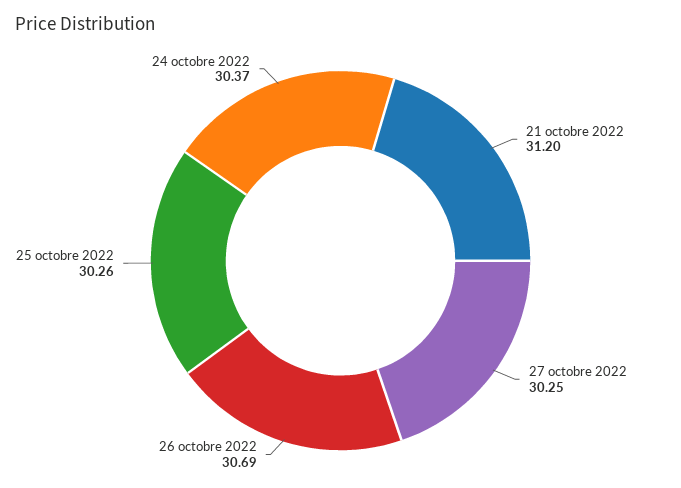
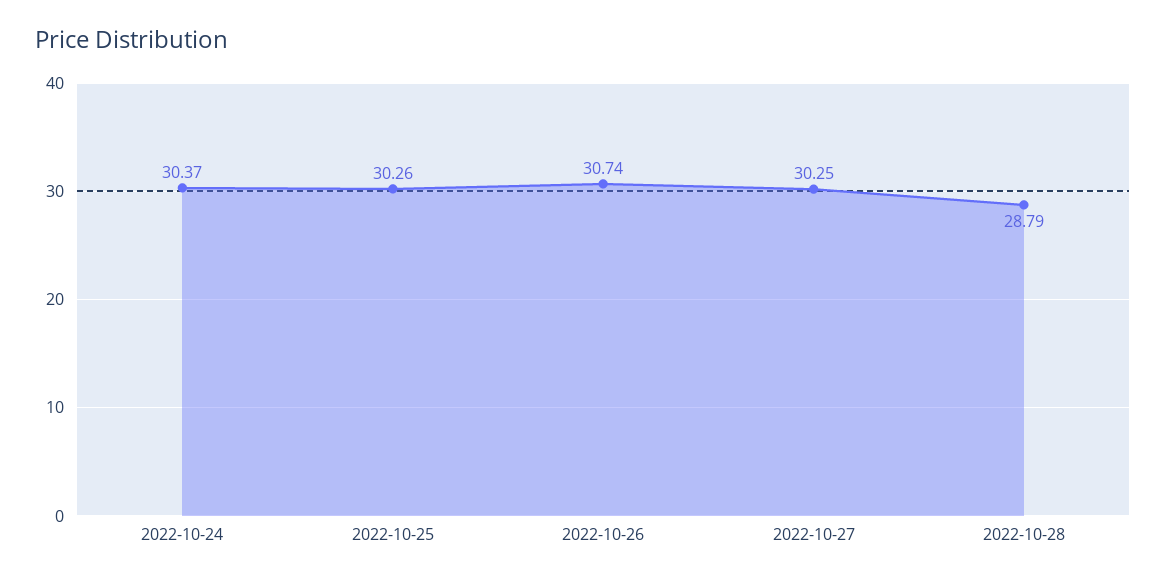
21 octobre 2022: 31.2 -> none
26 octobre 2022: 30.69 -> 30.74
2022-10-28: none -> 28.79

